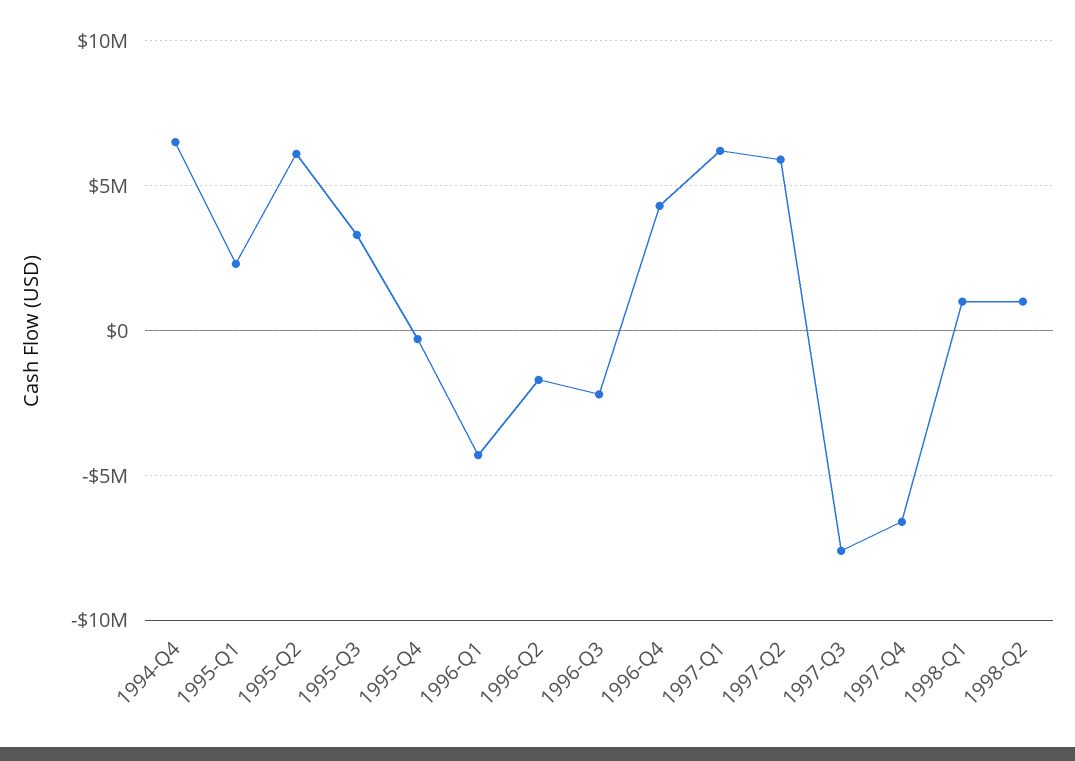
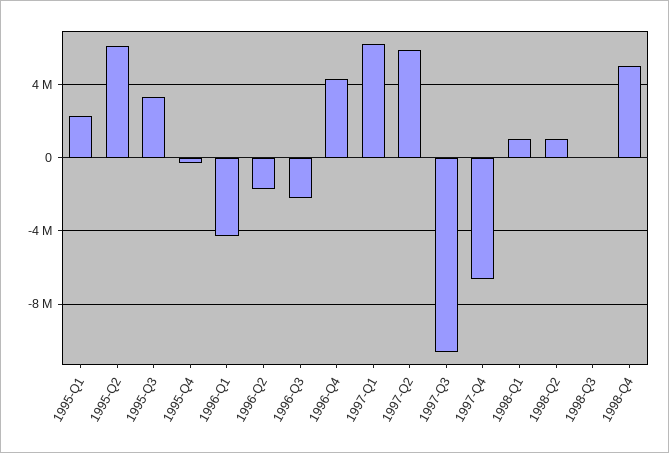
1994-Q4: 6500000 -> none
1997-Q3: -7500000 -> -10500000
1998-Q3: none -> 0
1998-Q4: none -> 5000000

